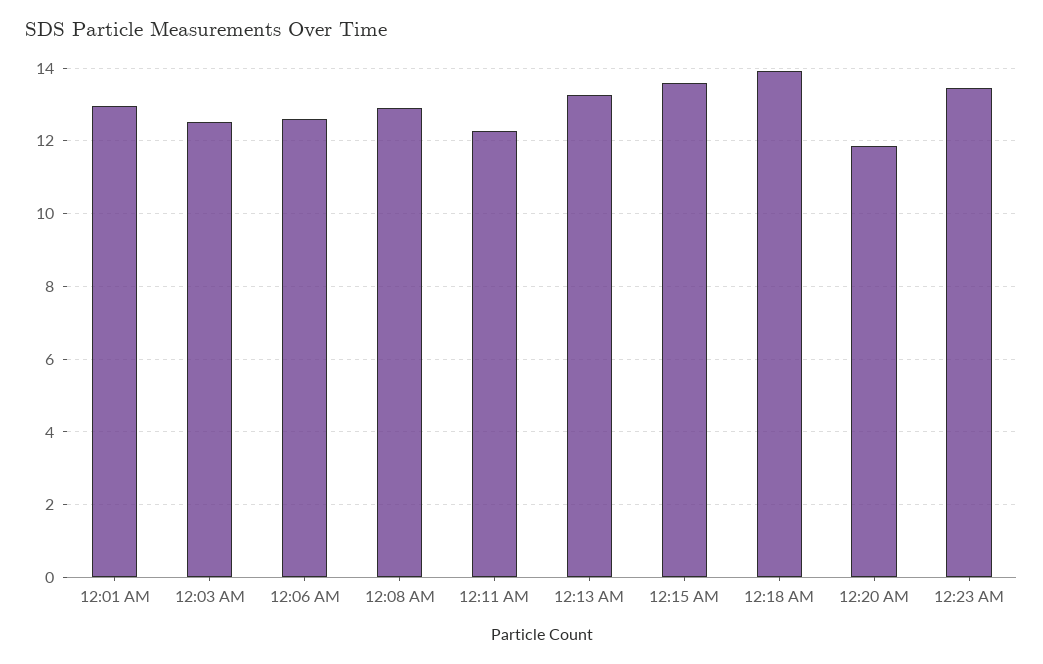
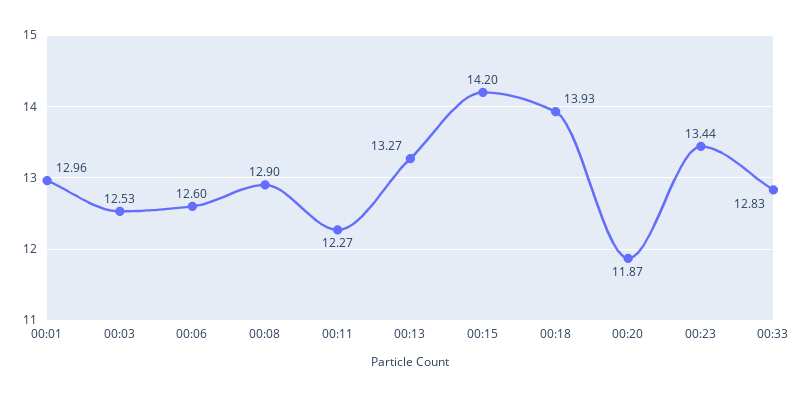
12:15 AM: 13.6 -> 14.2
00:33: none -> 12.83

